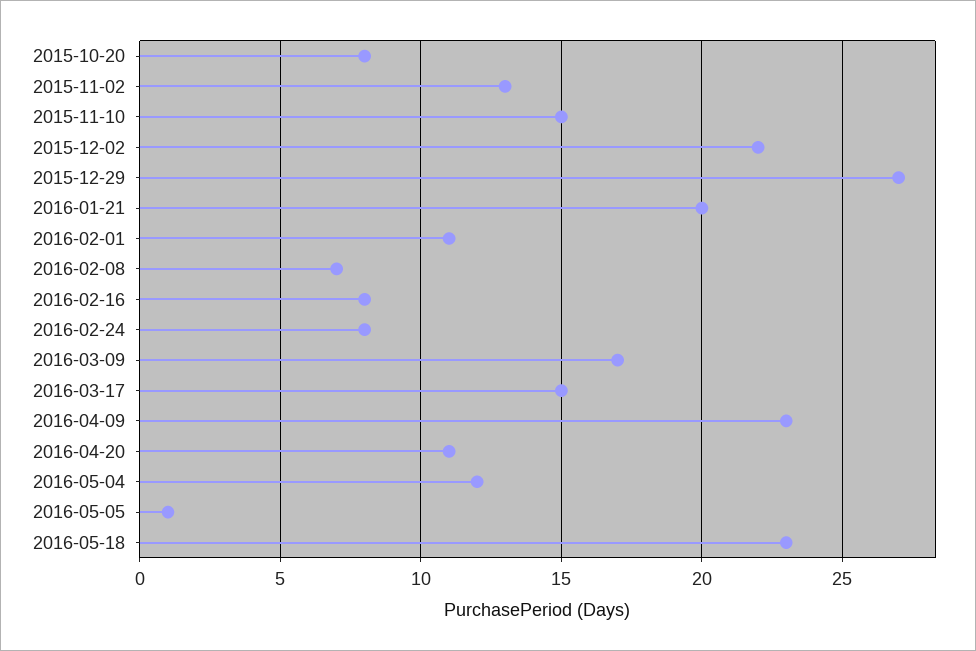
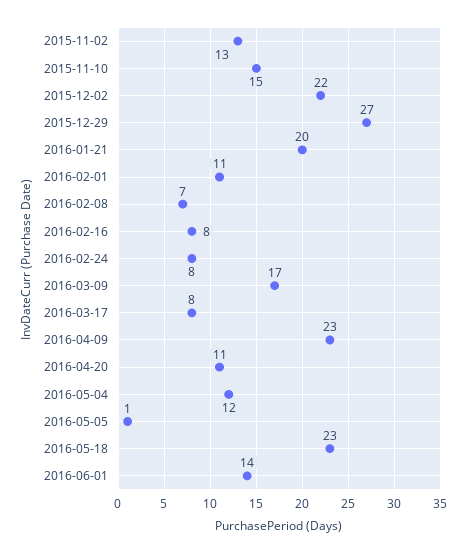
2015-10-20: 8 -> none
2016-03-17: 15 -> 8
2016-06-01: none -> 14

